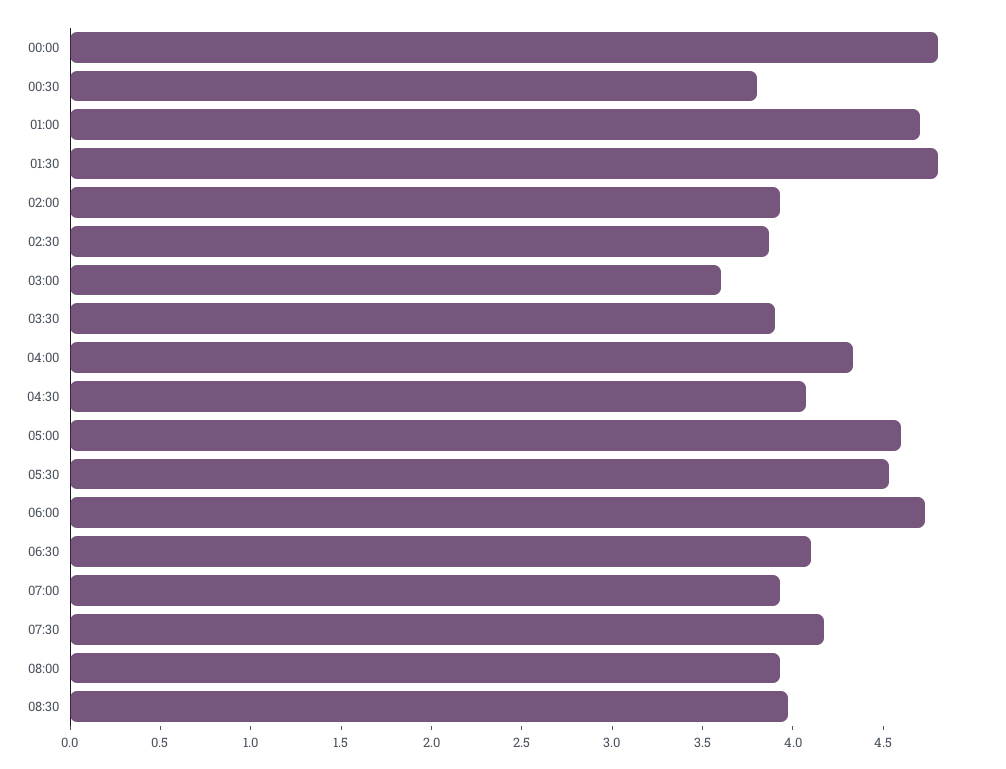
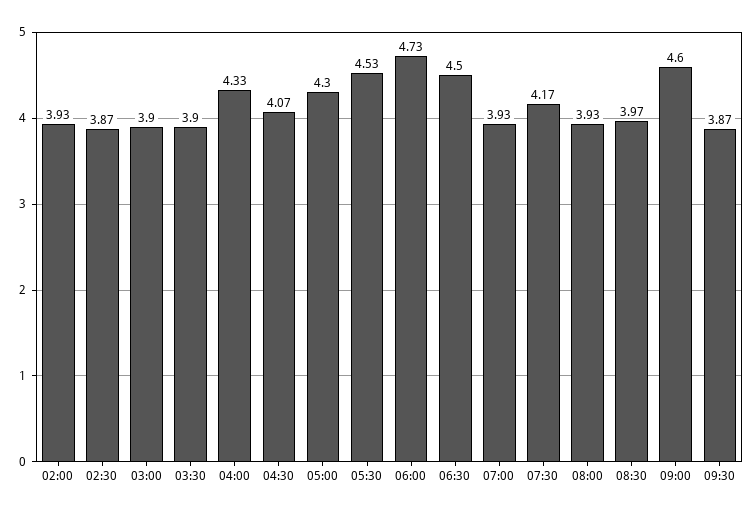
00:00: 4.8 -> none
00:30: 3.8 -> none
01:00: 4.7 -> none
01:30: 4.8 -> none
03:00: 3.6 -> 3.9
05:00: 4.6 -> 4.3
06:30: 4.1 -> 4.5
09:00: none -> 4.6
09:30: none -> 3.87

